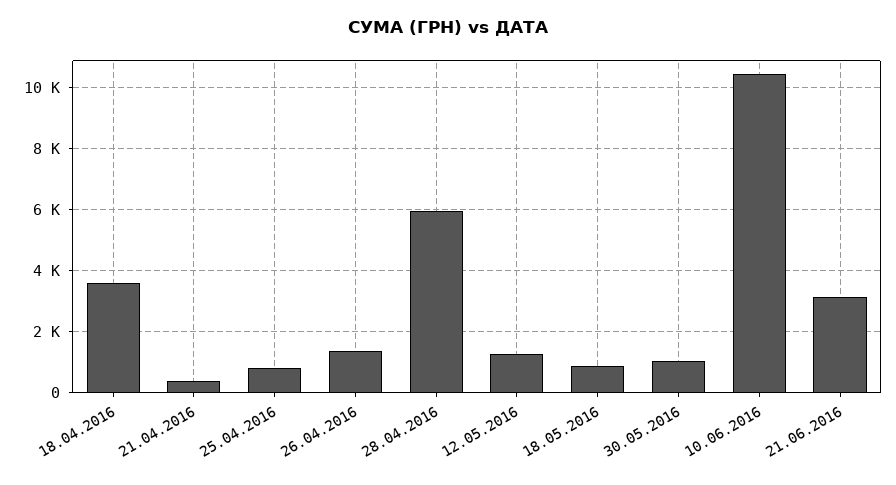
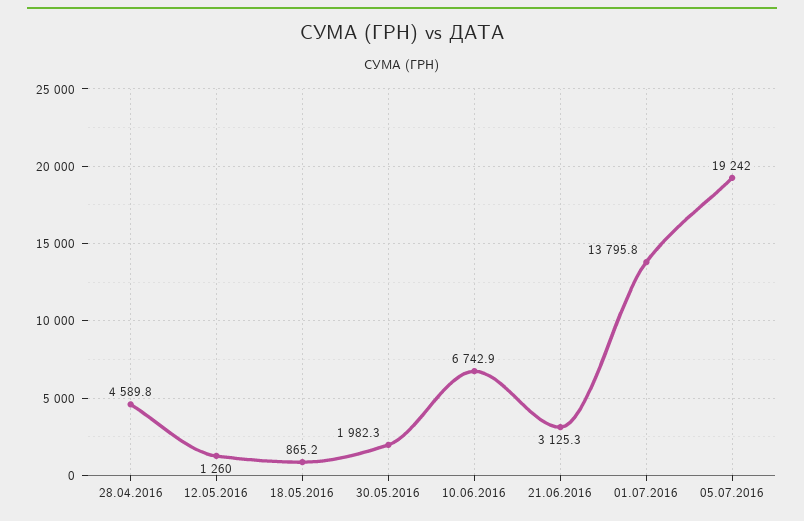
18.04.2016: 3600 -> none
21.04.2016: 400 -> none
25.04.2016: 800 -> none
26.04.2016: 1400 -> none
28.04.2016: 6000 -> 4589.8
30.05.2016: 1000 -> 1982.3
10.06.2016: 10400 -> 6742.9
01.07.2016: none -> 13795.8
05.07.2016: none -> 19242

